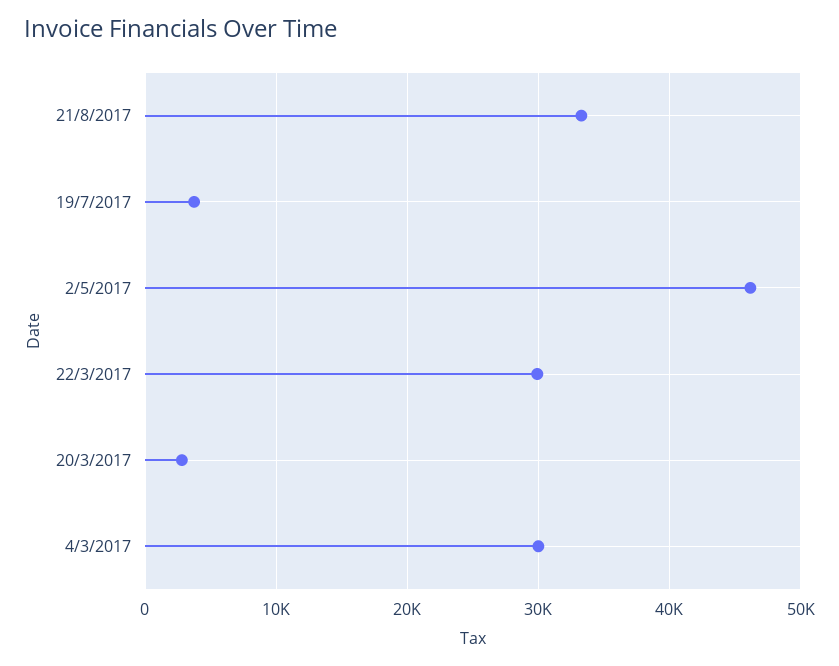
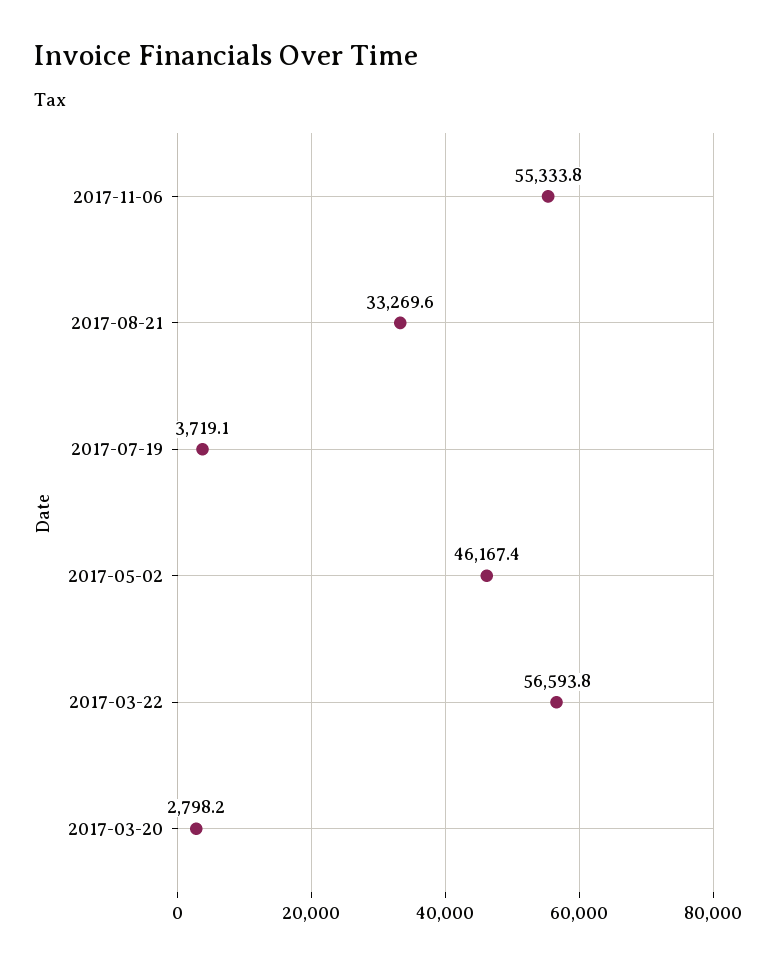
22/3/2017: 30000 -> 56593.8
4/3/2017: 30000 -> none
2017-11-06: none -> 55333.8

